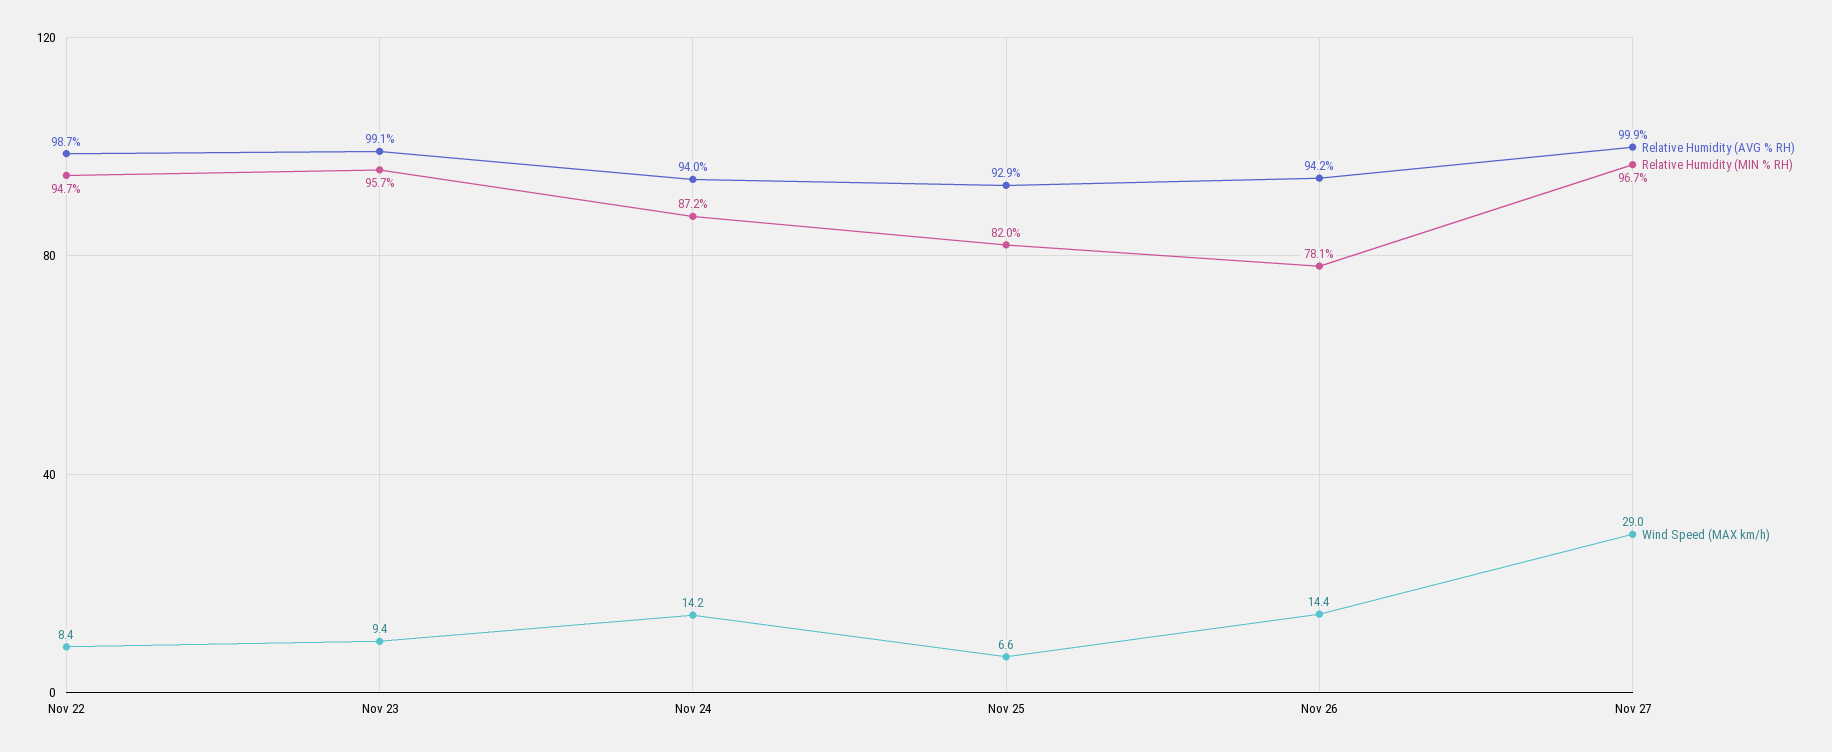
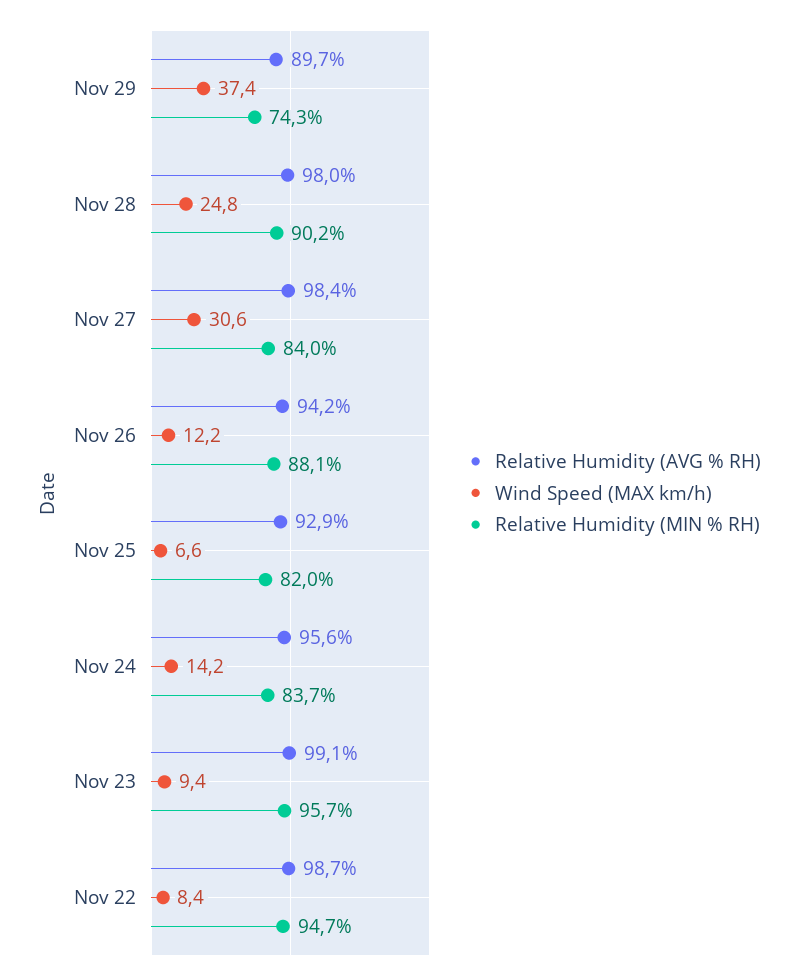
Relative Humidity (AVG % RH), Nov 24: 94 -> 95.6
Relative Humidity (MIN % RH), Nov 24: 87.2 -> 83.7
Relative Humidity (MIN % RH), Nov 26: 78.1 -> 88.1
Wind Speed (MAX km/h), Nov 26: 14.4 -> 12.2
Relative Humidity (AVG % RH), Nov 27: 99.9 -> 98.4
Relative Humidity (MIN % RH), Nov 27: 96.7 -> 84
Wind Speed (MAX km/h), Nov 27: 29 -> 30.6
Relative Humidity (AVG % RH), Nov 29: none -> 89.7
Wind Speed (MAX km/h), Nov 29: none -> 37.4
Relative Humidity (MIN % RH), Nov 29: none -> 74.3
Relative Humidity (AVG % RH), Nov 28: none -> 98
Wind Speed (MAX km/h), Nov 28: none -> 24.8
Relative Humidity (MIN % RH), Nov 28: none -> 90.2

